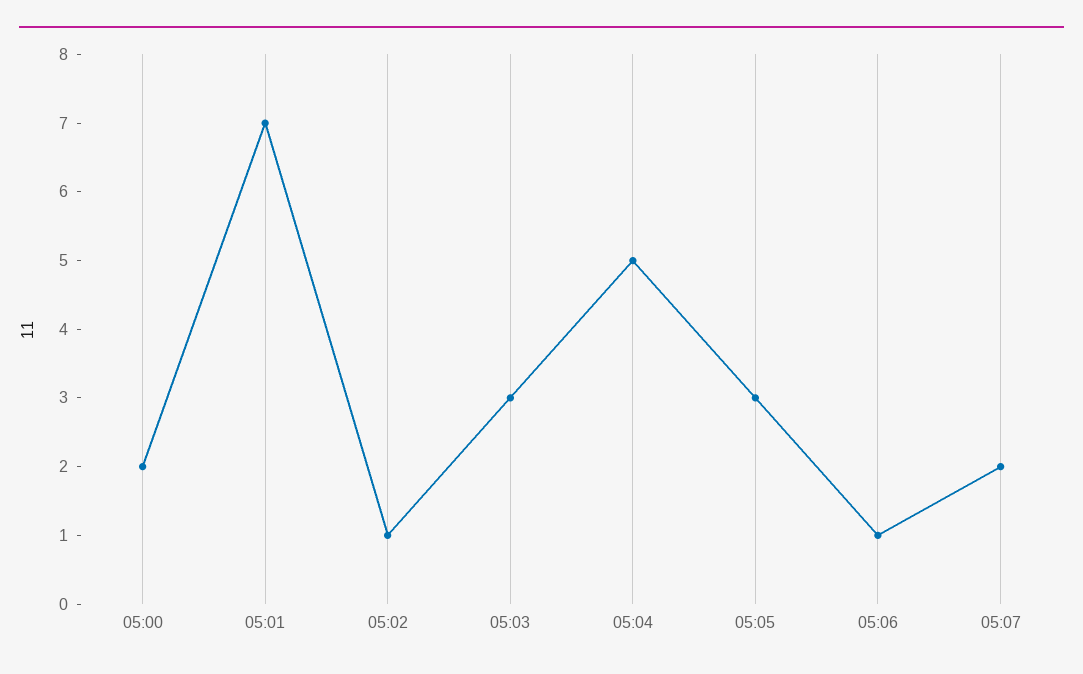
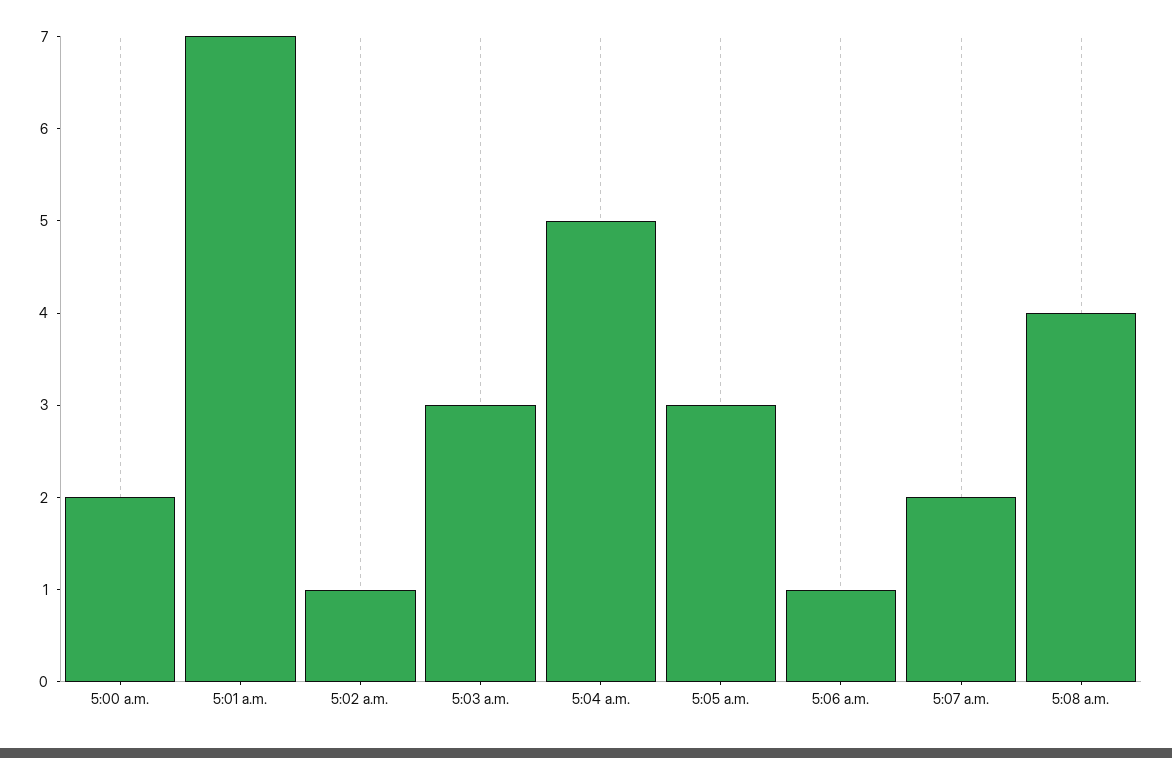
5:08 a.m.: none -> 4

